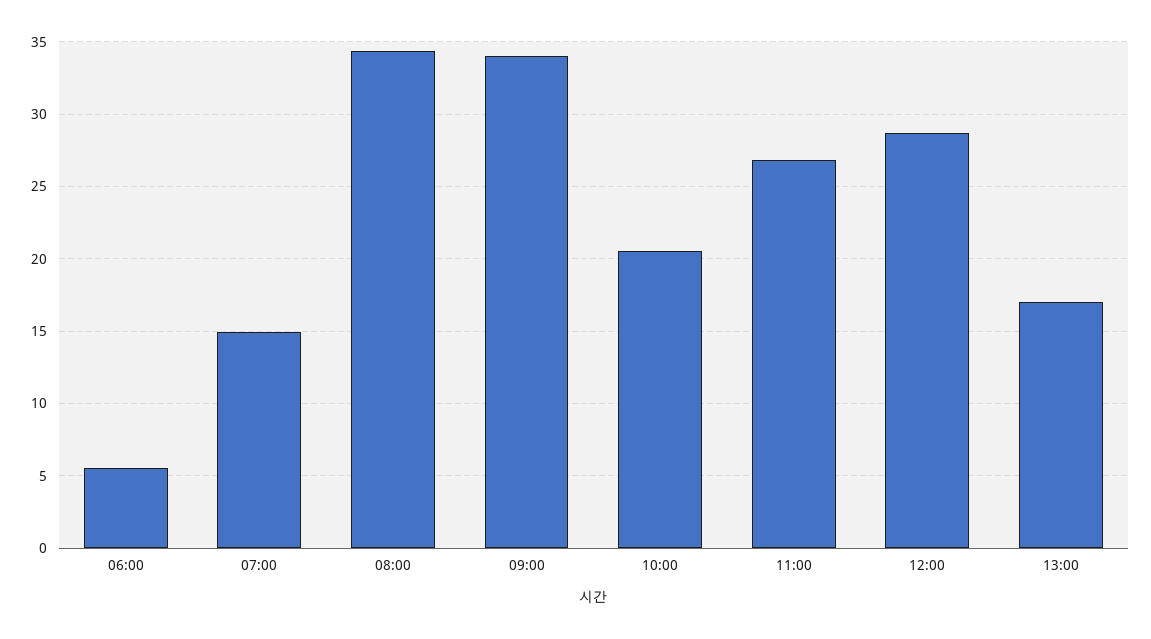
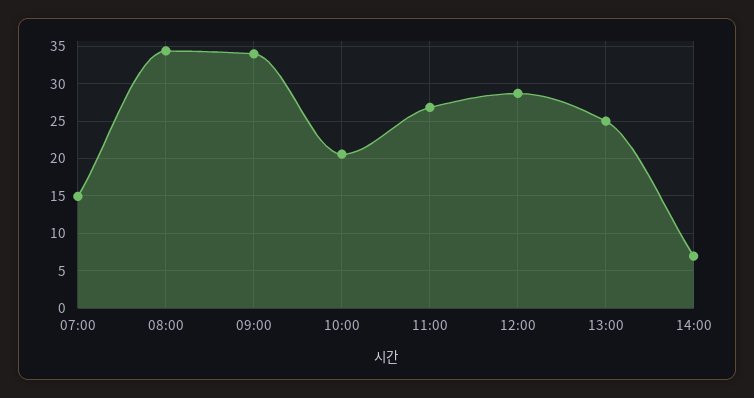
06:00: 5.5 -> none
13:00: 17 -> 25
14:00: none -> 7

